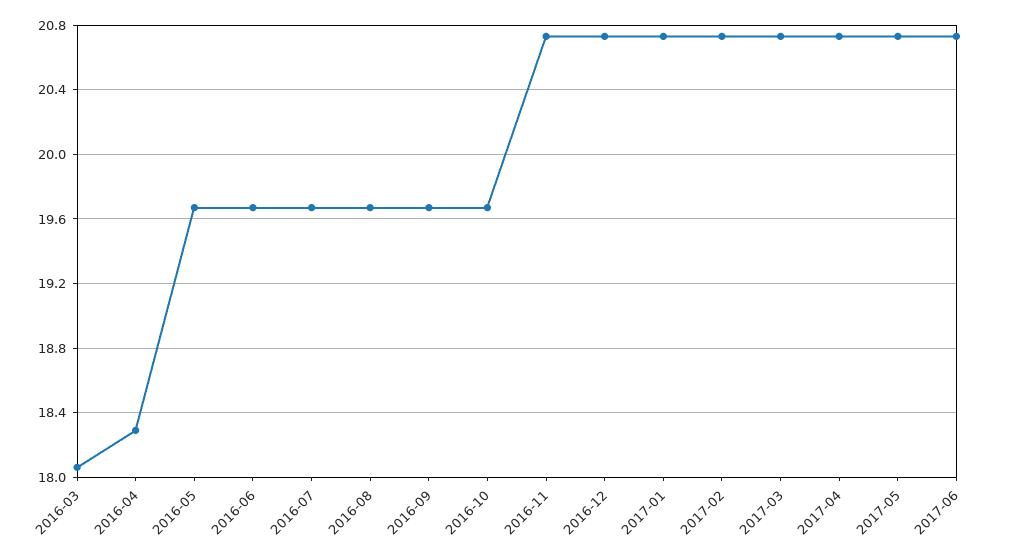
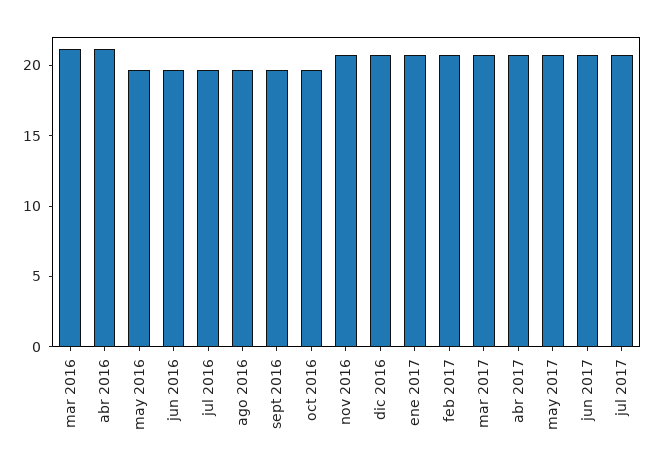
2016-03: 18.05 -> 21
2016-04: 18.3 -> 21
jul 2017: none -> 21

